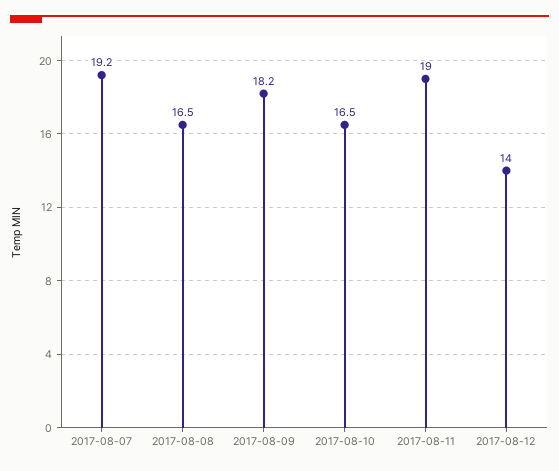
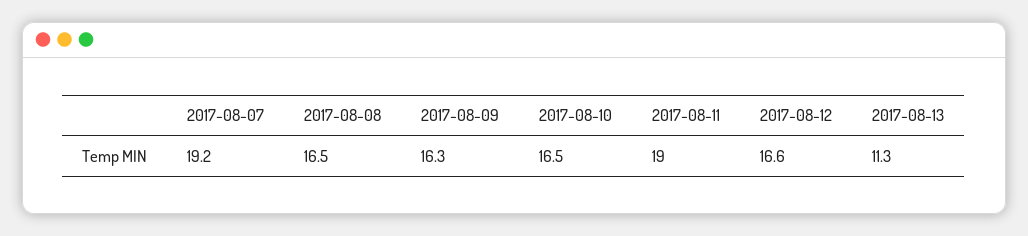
2017-08-09: 18.2 -> 16.3
2017-08-12: 14 -> 16.6
2017-08-13: none -> 11.3

